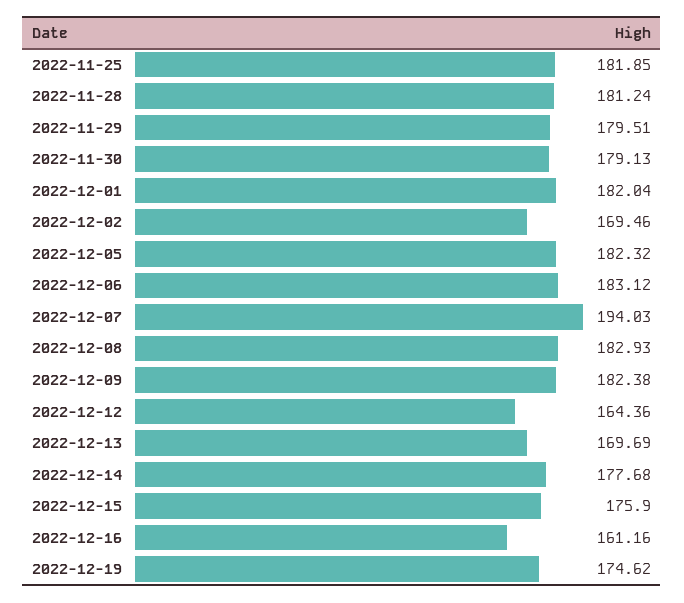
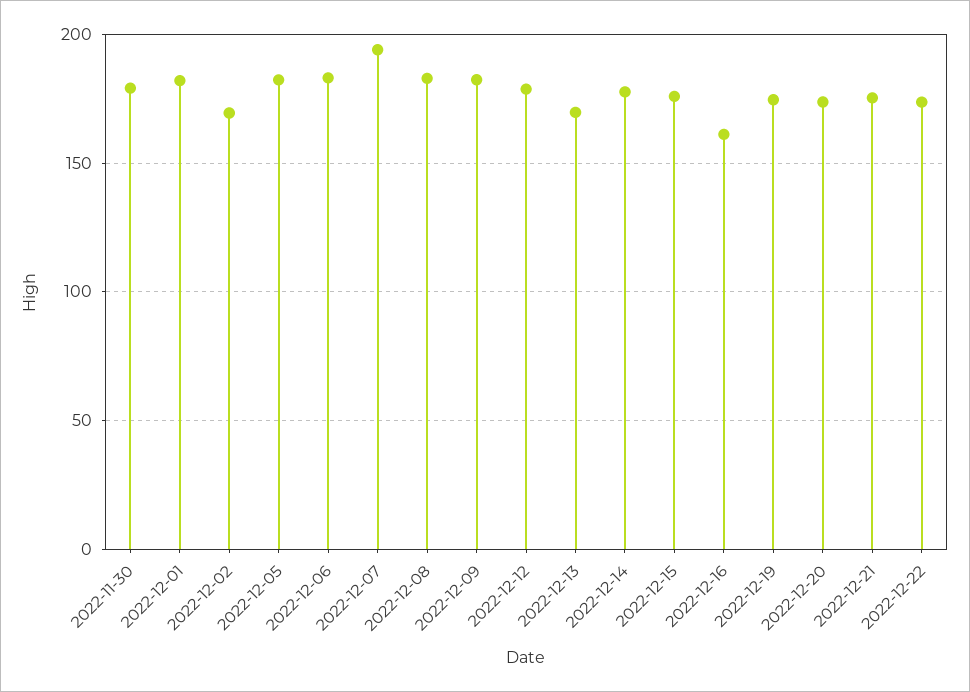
2022-11-25: 181.85 -> none
2022-11-28: 181.24 -> none
2022-11-29: 179.51 -> none
2022-12-12: 164.36 -> 180
2022-12-20: none -> 175
2022-12-21: none -> 175
2022-12-22: none -> 175

